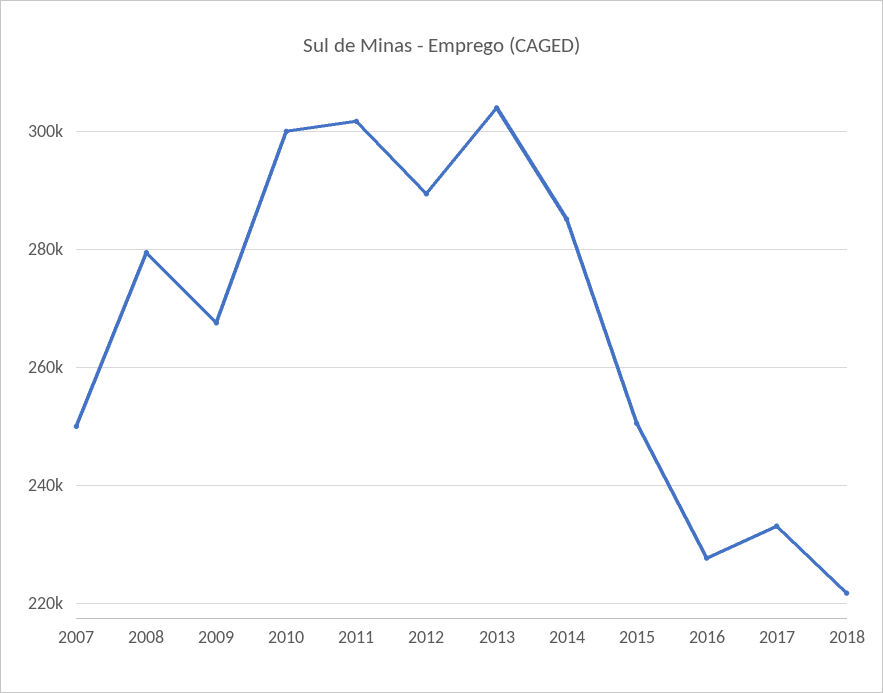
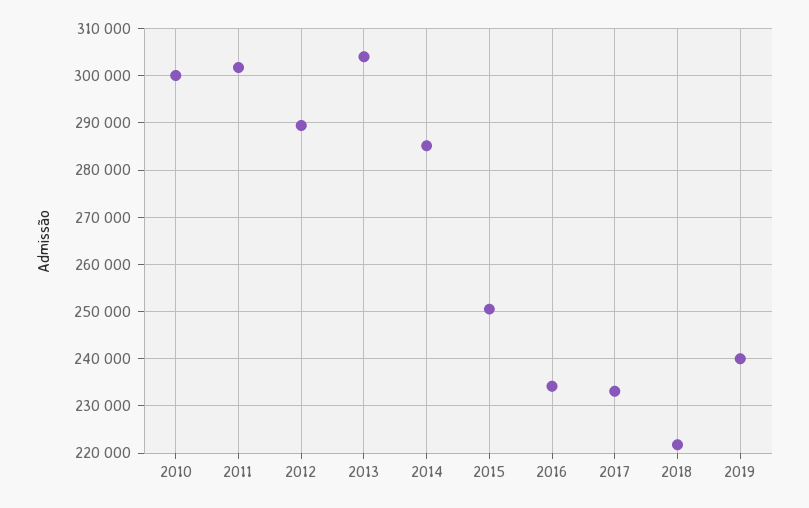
2007: 250000 -> none
2008: 280000 -> none
2009: 268000 -> none
2016: 228000 -> 234000
2019: none -> 240000

